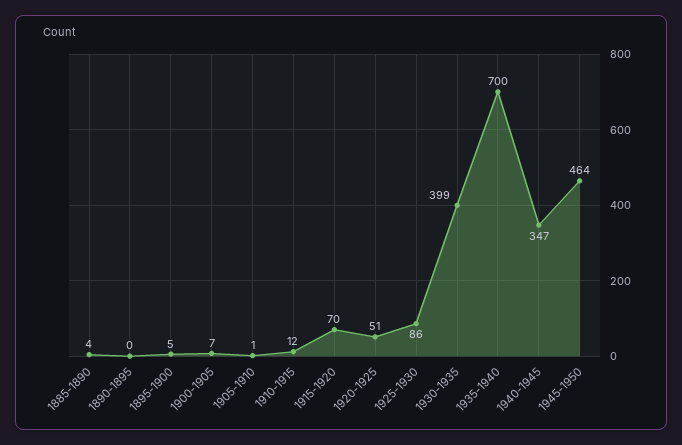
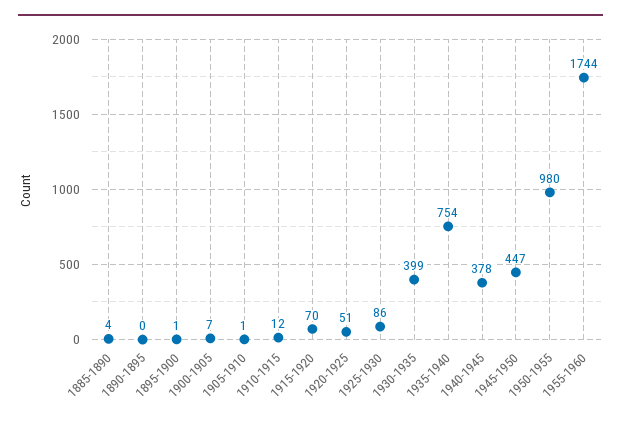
1895-1900: 5 -> 1
1935-1940: 700 -> 754
1940-1945: 347 -> 378
1945-1950: 464 -> 447
1950-1955: none -> 980
1955-1960: none -> 1744

